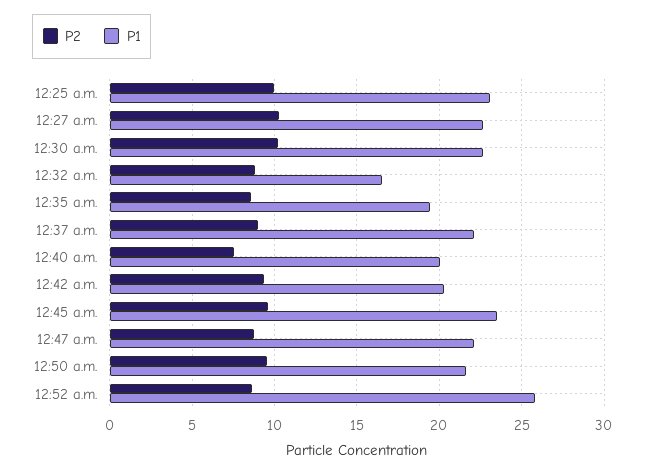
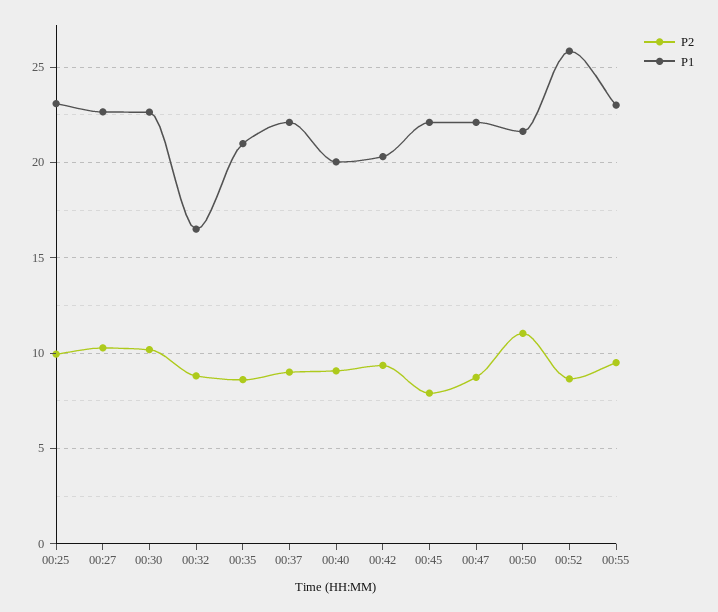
P1, 12:35 a.m.: 19.5 -> 21
P2, 12:40 a.m.: 7.5 -> 9
P2, 12:45 a.m.: 9.5 -> 8
P1, 12:45 a.m.: 23.5 -> 22
P2, 12:50 a.m.: 9.5 -> 11
P2, 00:55: none -> 9.5
P1, 00:55: none -> 23

